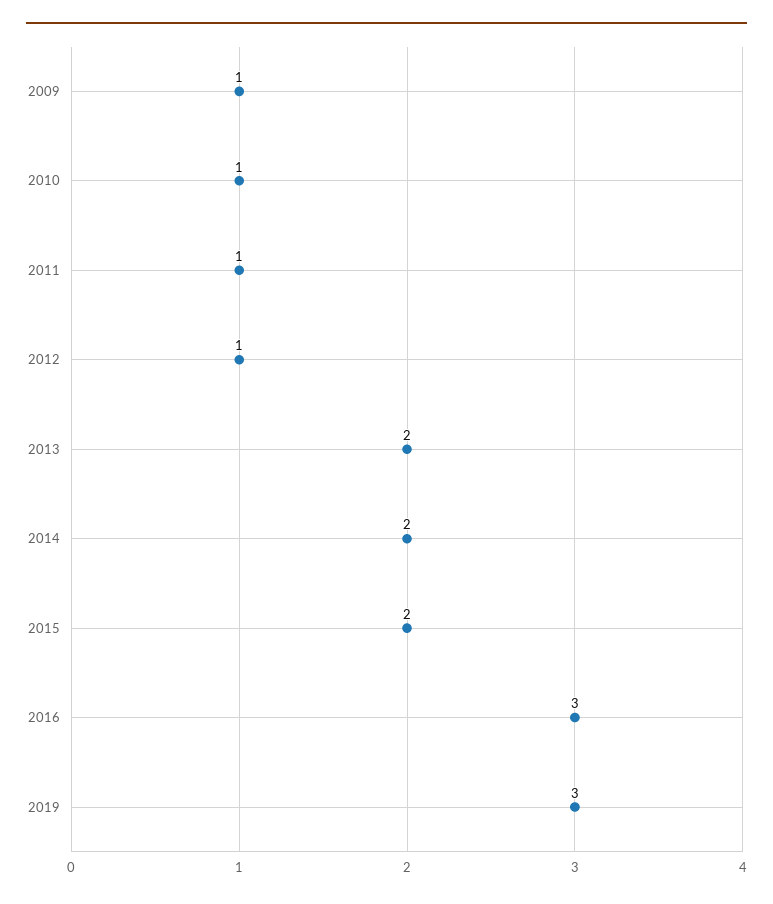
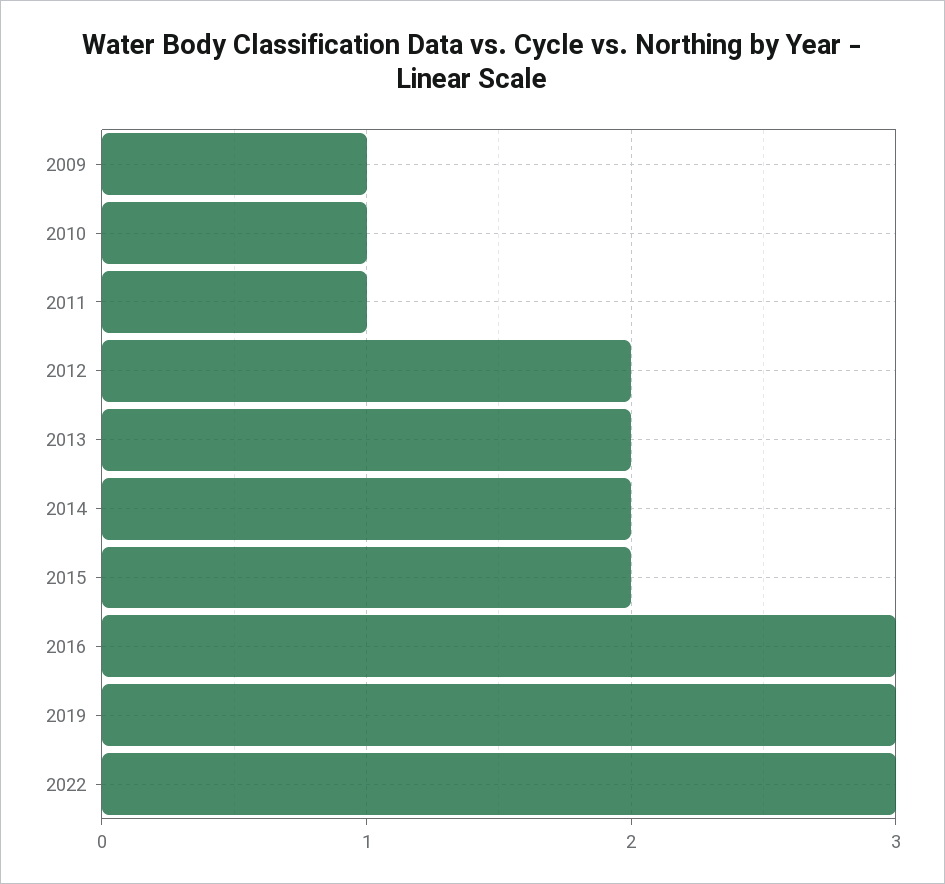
2012: 1 -> 2
2022: none -> 3

